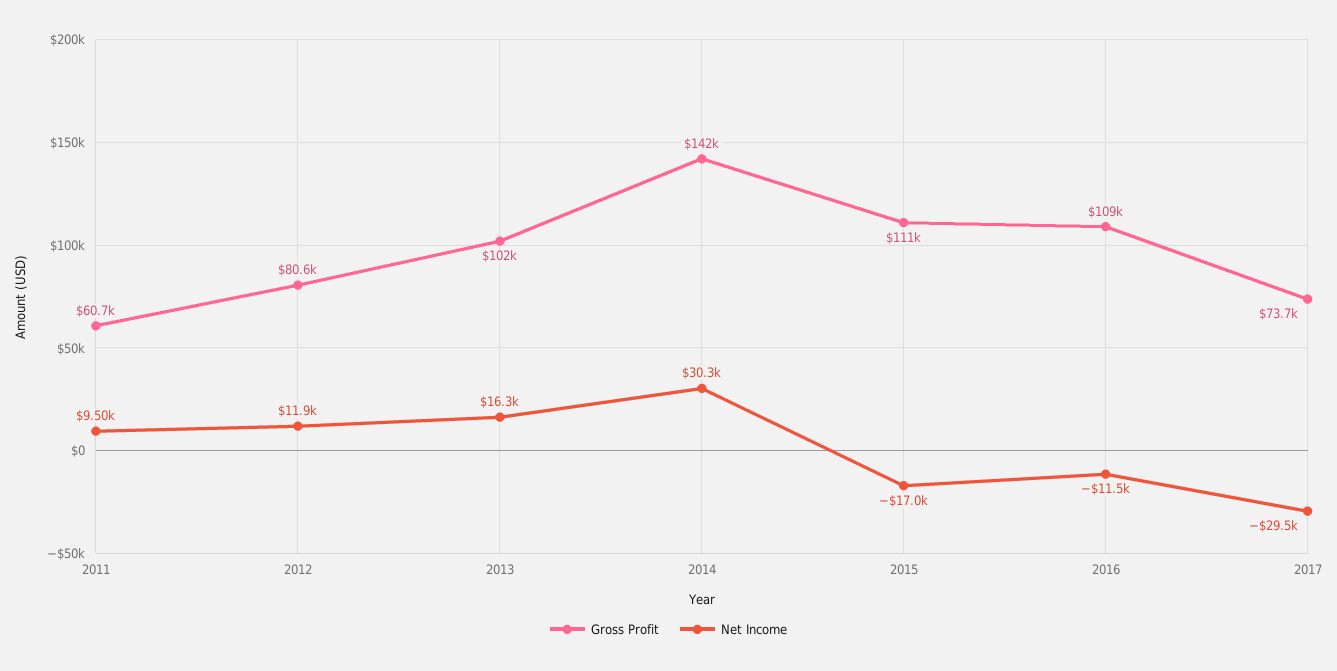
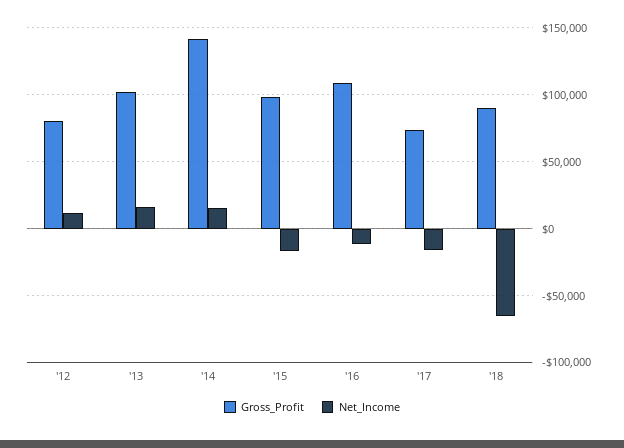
Gross Profit, 2011: 60700 -> none
Net Income, 2011: 9500 -> none
Net Income, 2014: 30300 -> 15000
Gross Profit, 2015: 111000 -> 100000
Net Income, 2017: -29500 -> -15000
Gross Profit, '18: none -> 90000
Net Income, '18: none -> -65000

